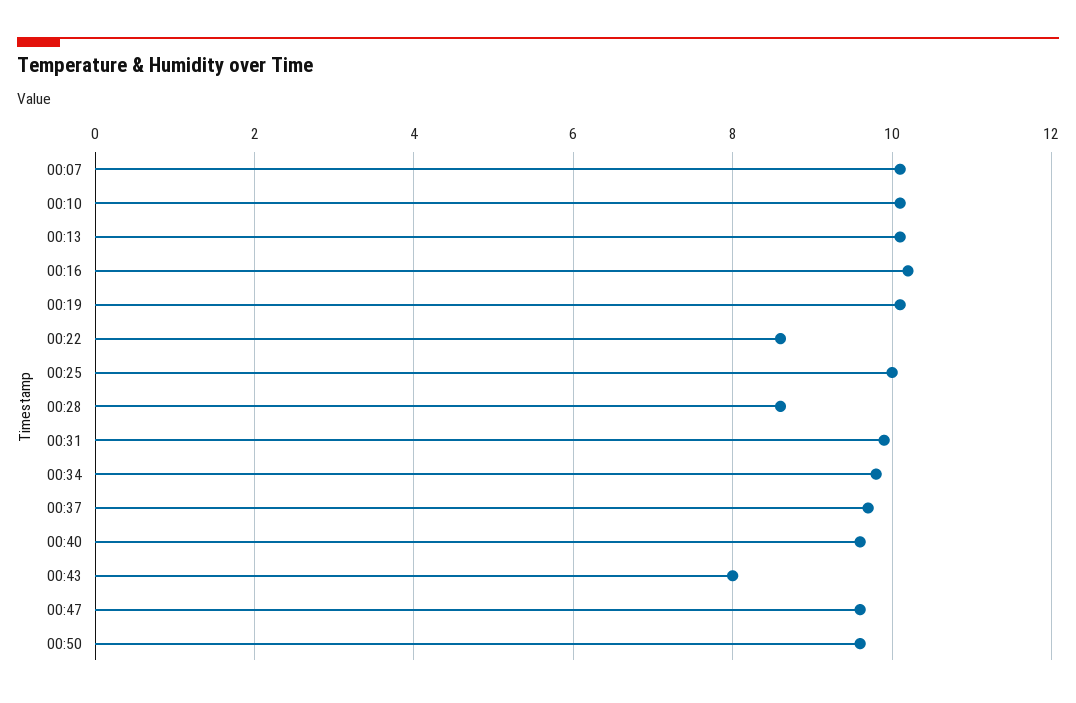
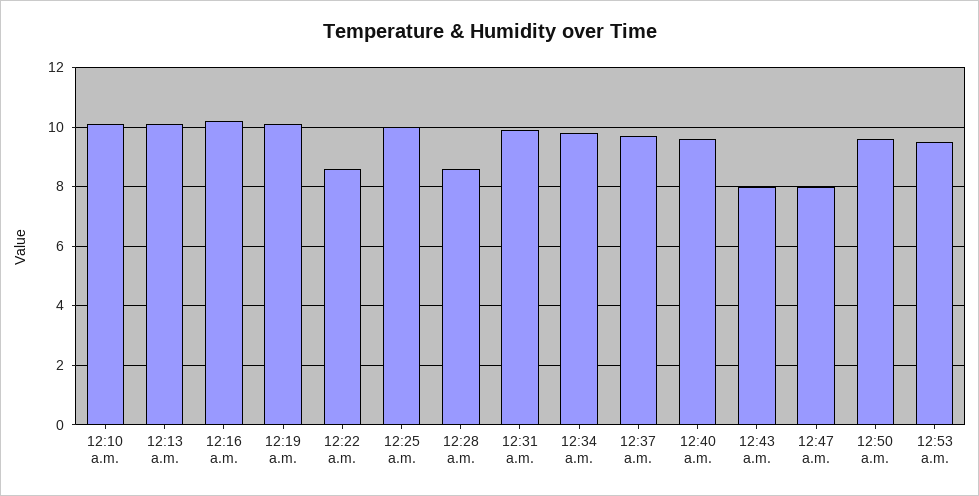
00:07: 10 -> none
00:47: 9.5 -> 8
12:53 a.m.: none -> 9.5

